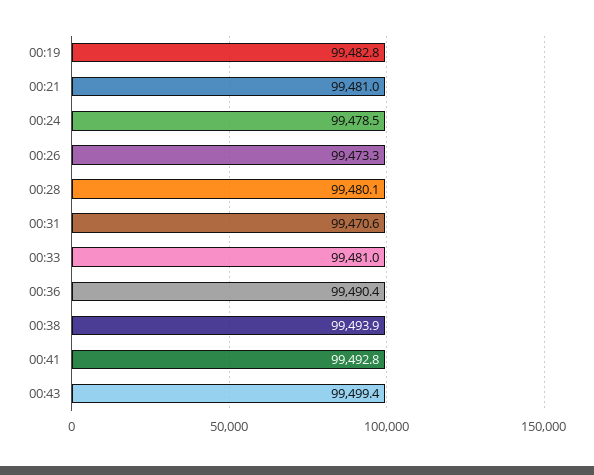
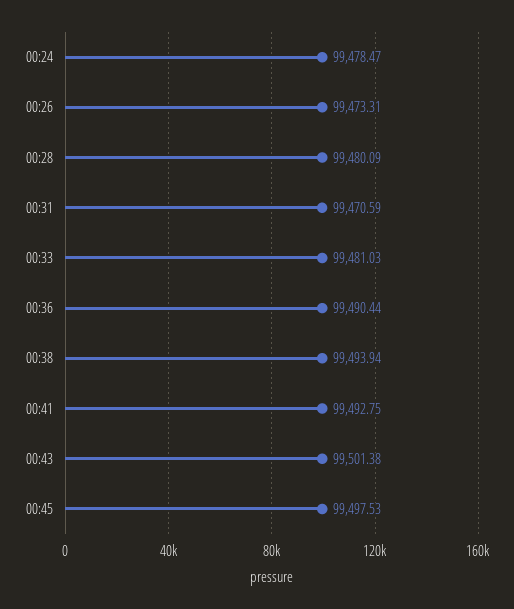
00:19: 99482.8 -> none
00:21: 99481 -> none
00:43: 99499.4 -> 99501.38
00:45: none -> 99497.53

